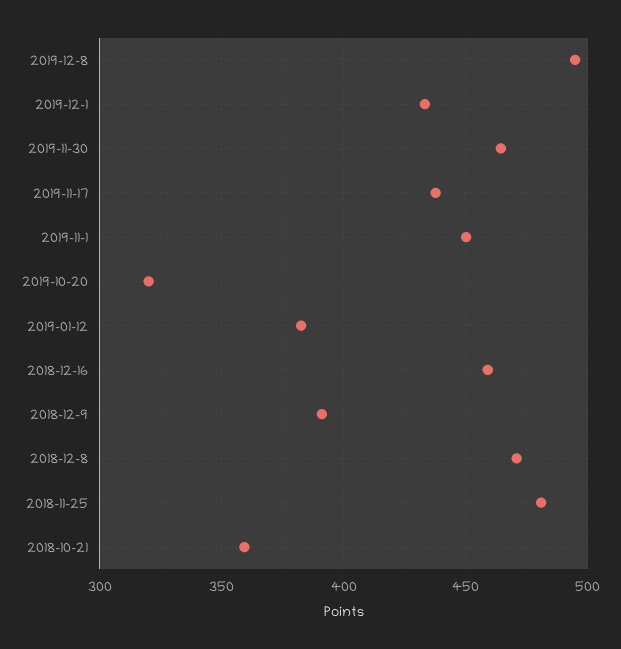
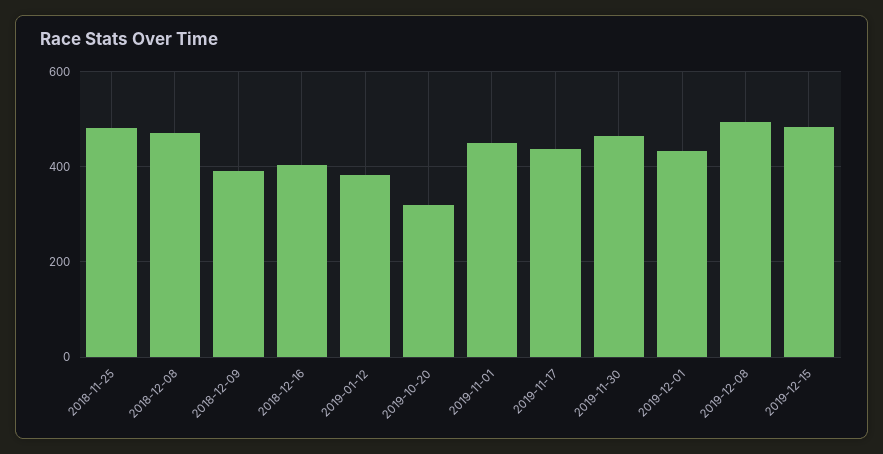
2018-12-16: 460 -> 400
2018-10-21: 360 -> none
2019-12-15: none -> 480

